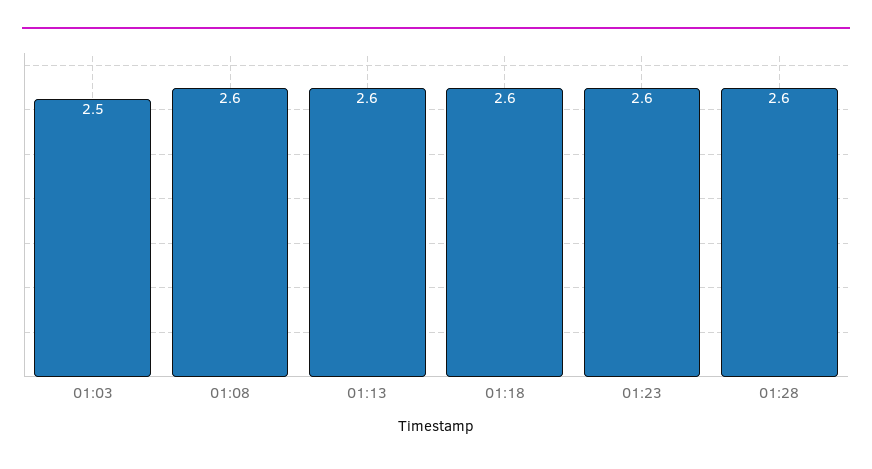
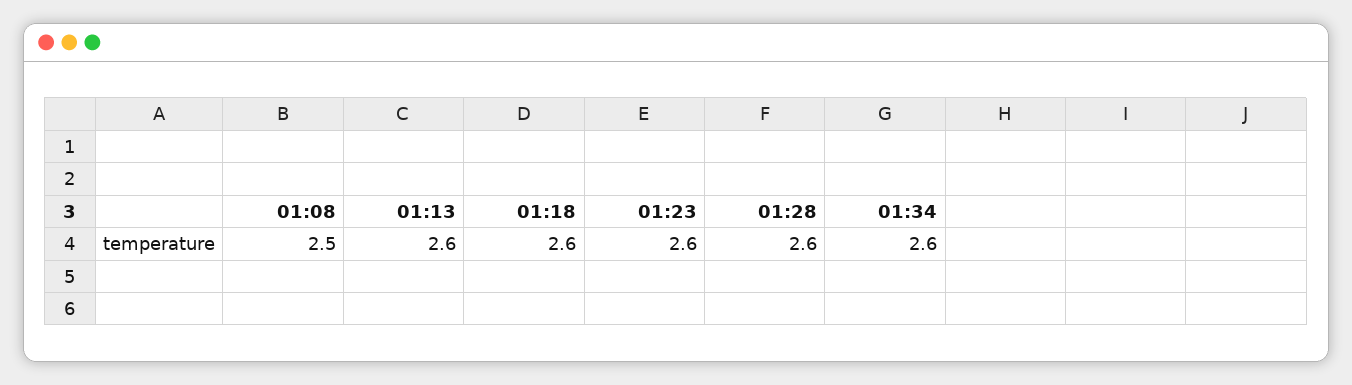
01:03: 2.5 -> none
01:08: 2.6 -> 2.5
01:34: none -> 2.6

